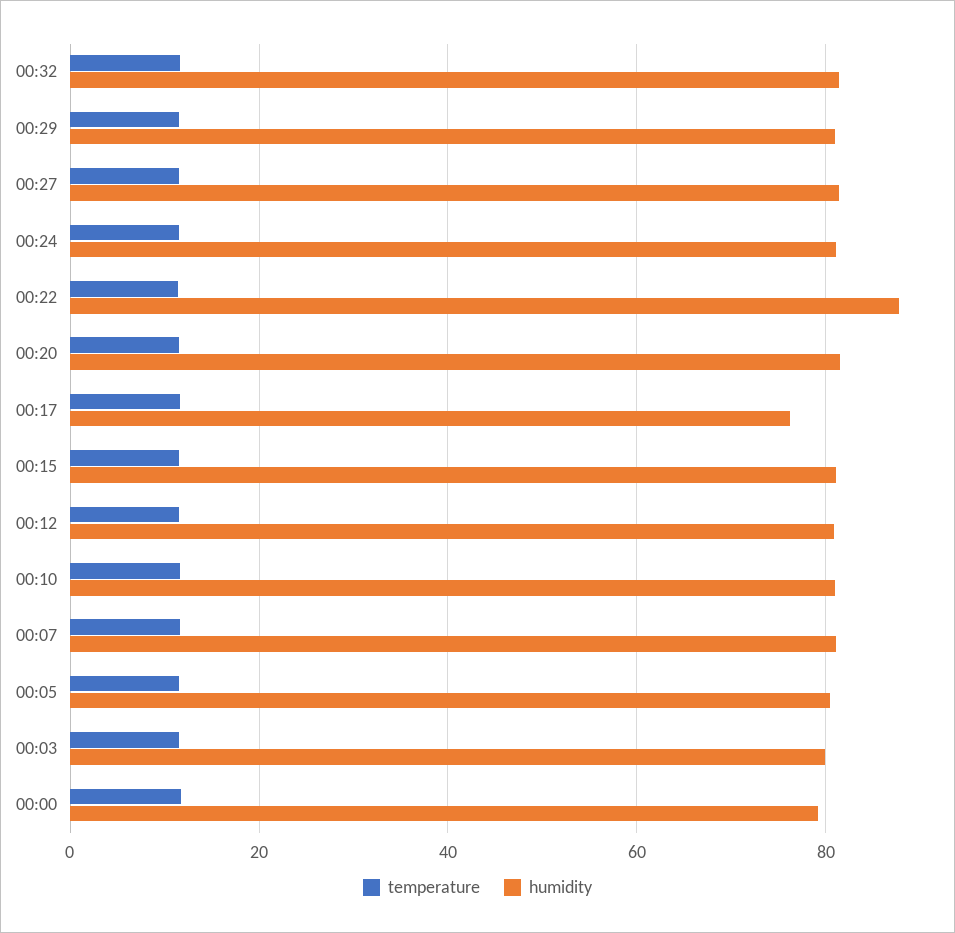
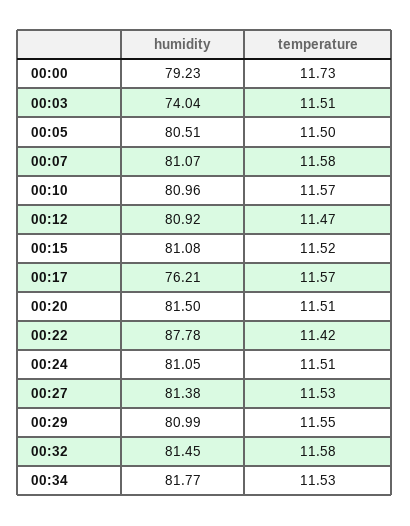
humidity, 00:03: 80 -> 74.04
humidity, 00:34: none -> 81.77
temperature, 00:34: none -> 11.53

